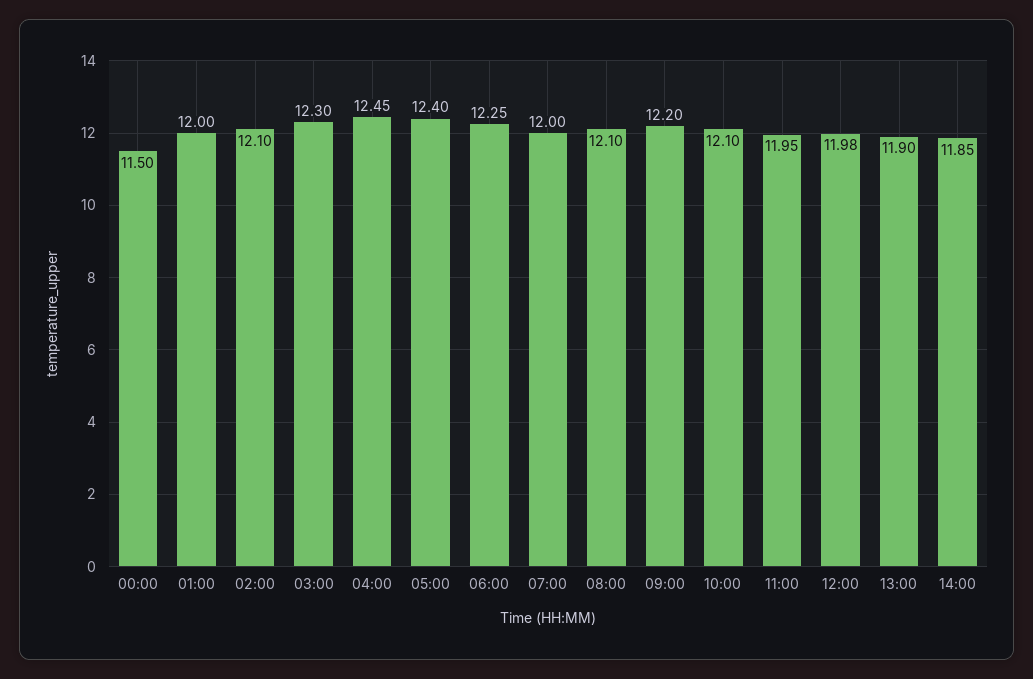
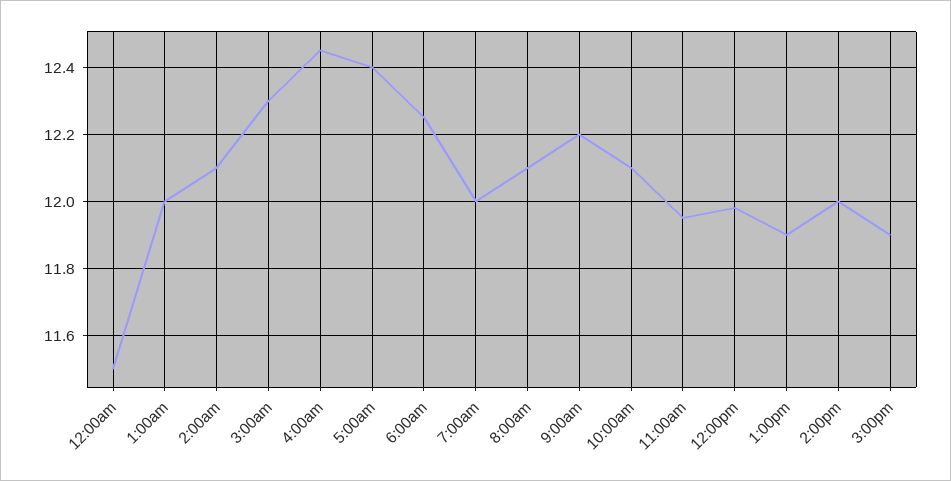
14:00: 11.85 -> 12
3:00pm: none -> 11.9

